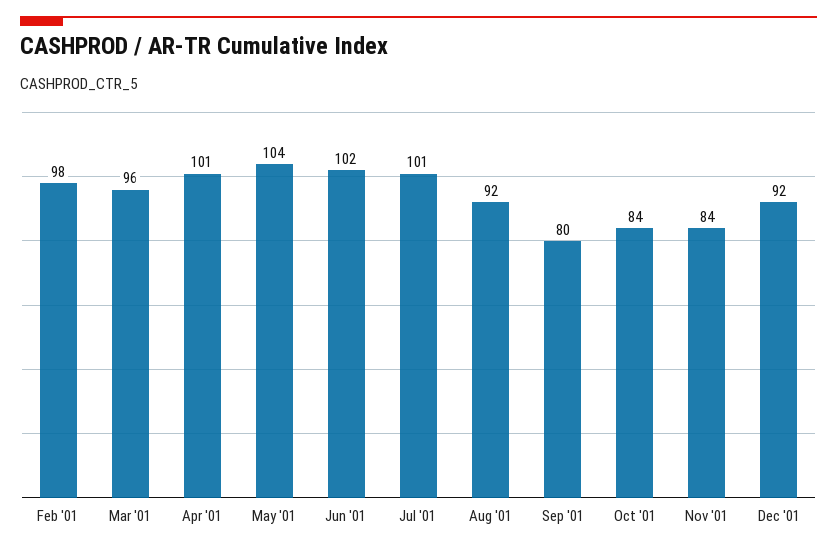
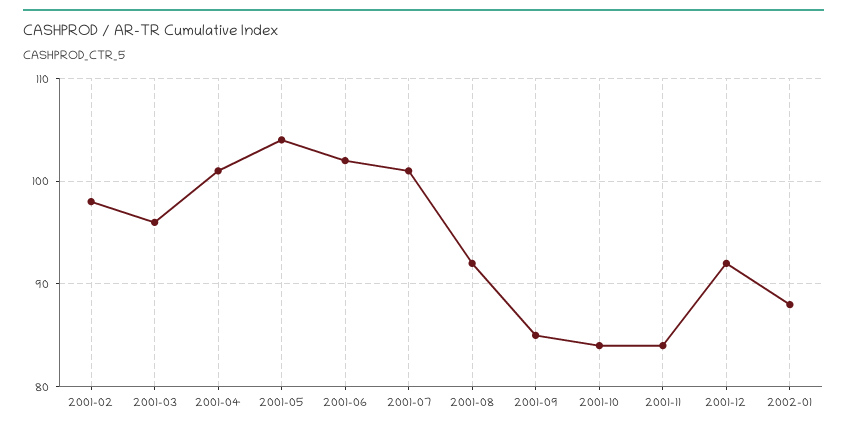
Sep '01: 80 -> 85
2002-01: none -> 88

